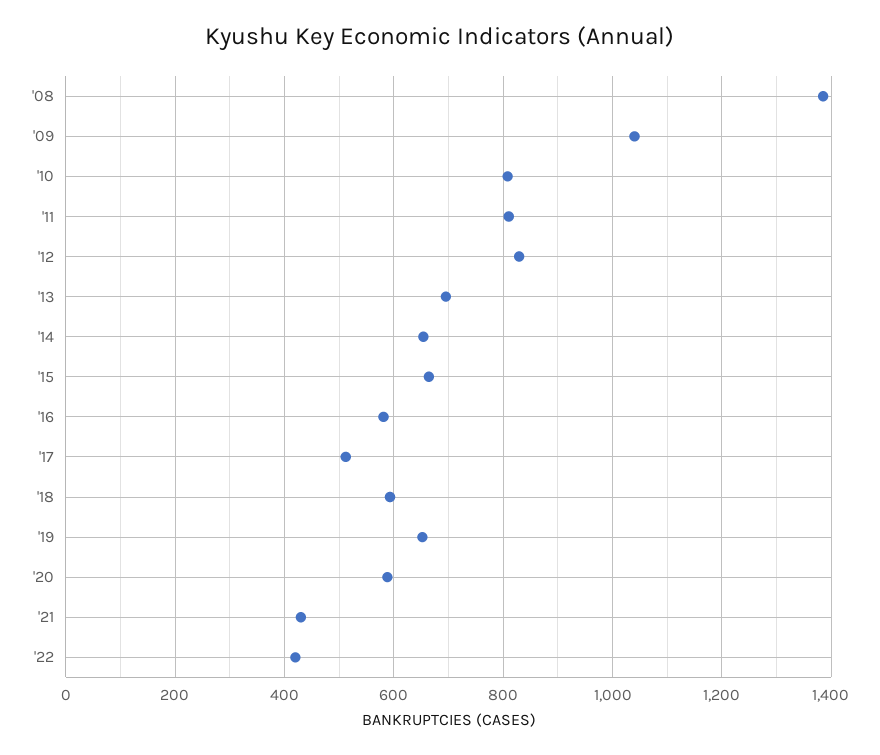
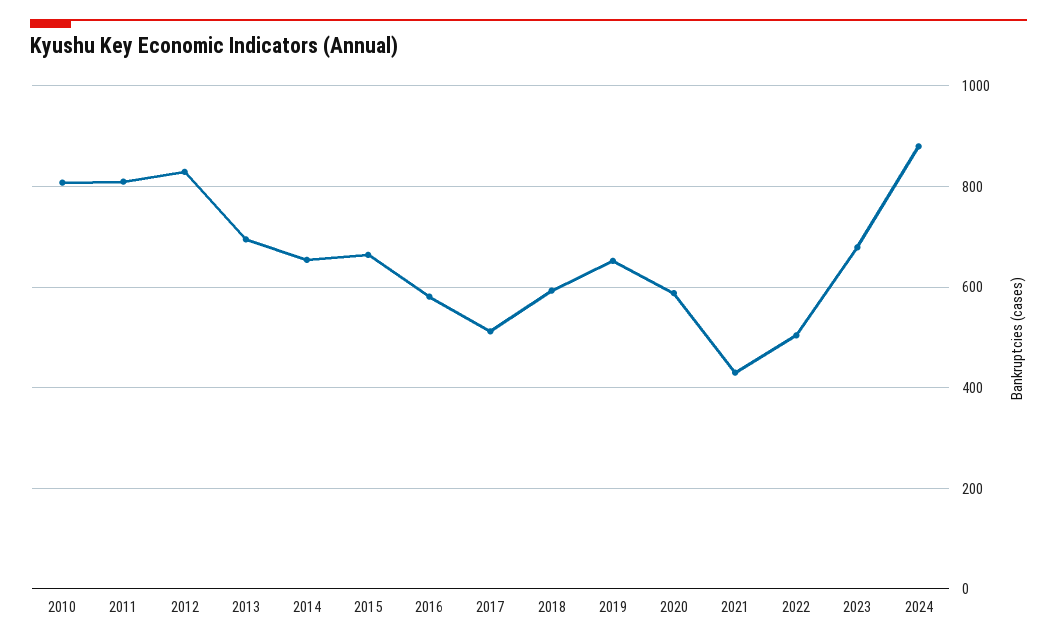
'08: 1380 -> none
'09: 1040 -> none
'22: 420 -> 500
2023: none -> 680
2024: none -> 880

